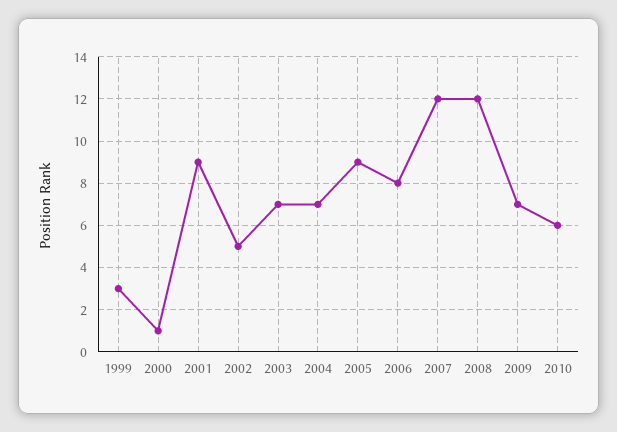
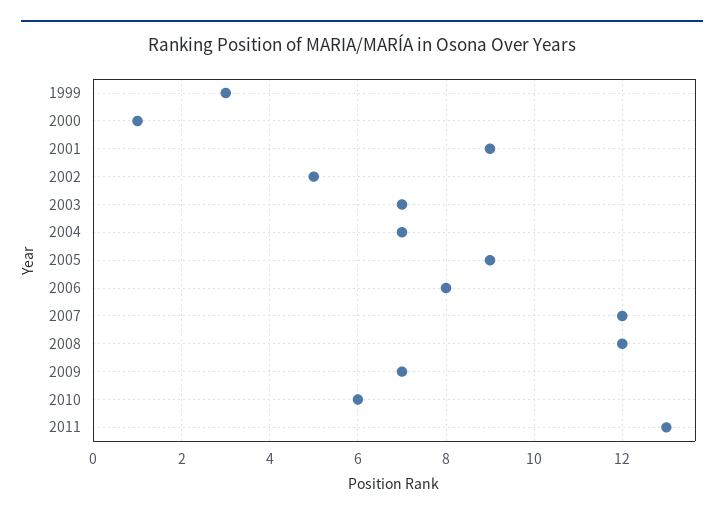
2011: none -> 13

